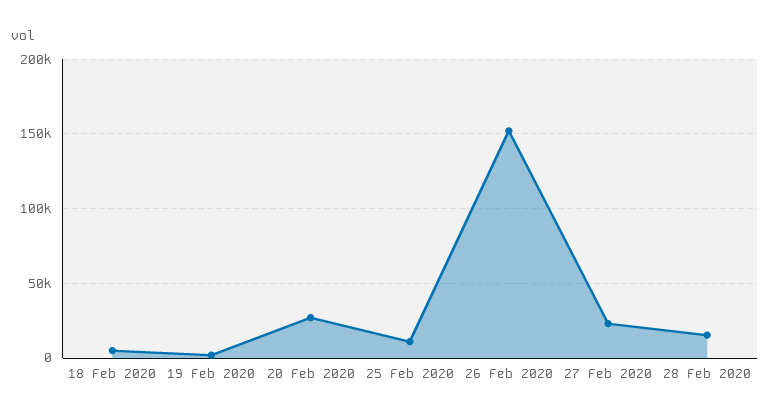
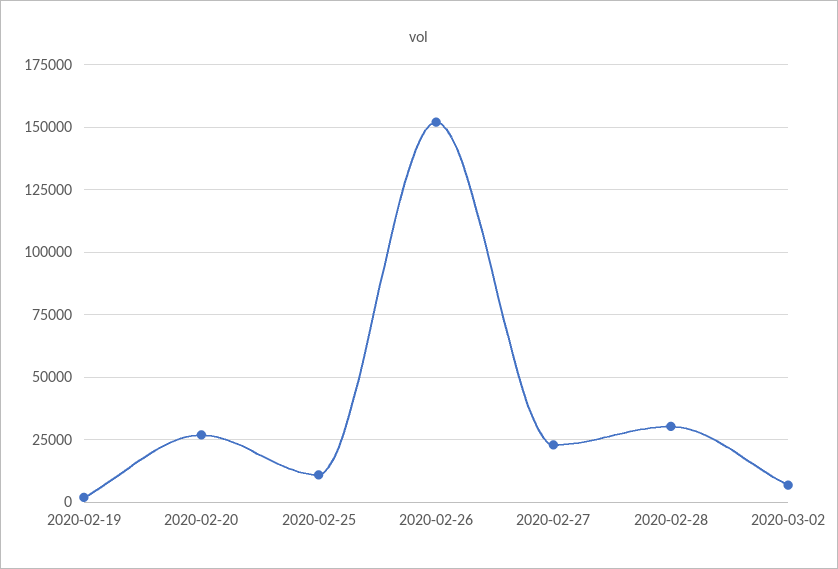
18 Feb 2020: 5000 -> none
28 Feb 2020: 15000 -> 30000
2020-03-02: none -> 7500

